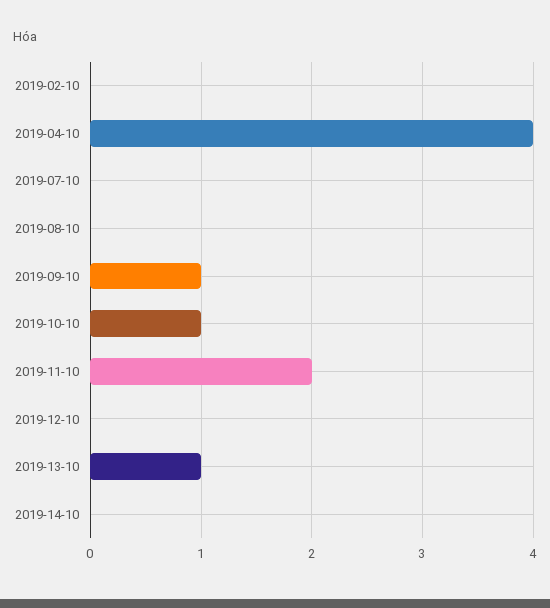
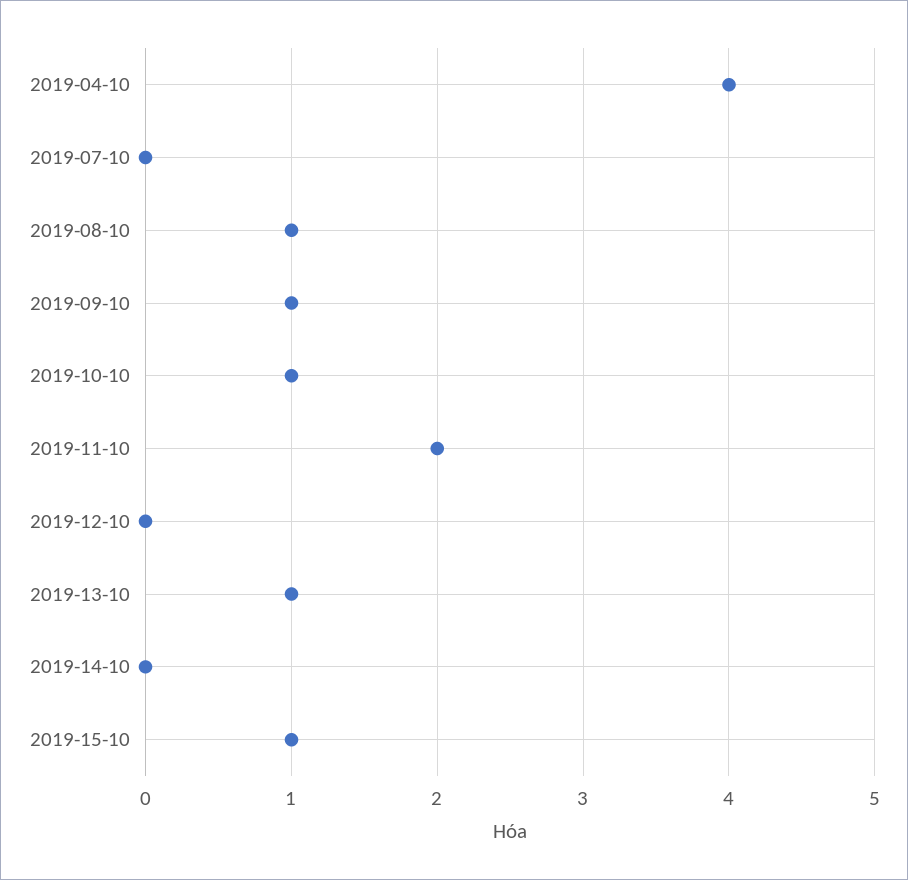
2019-02-10: 0 -> none
2019-08-10: 0 -> 1
2019-15-10: none -> 1

